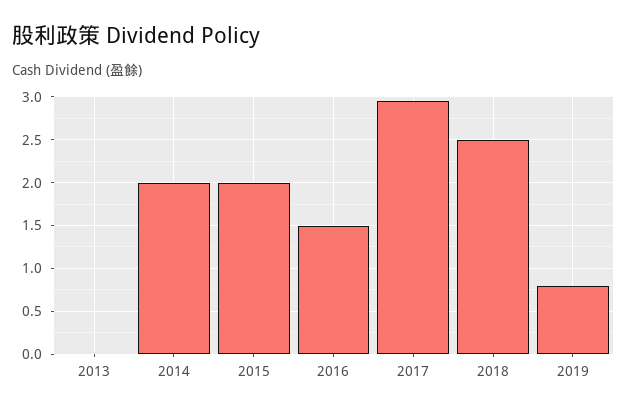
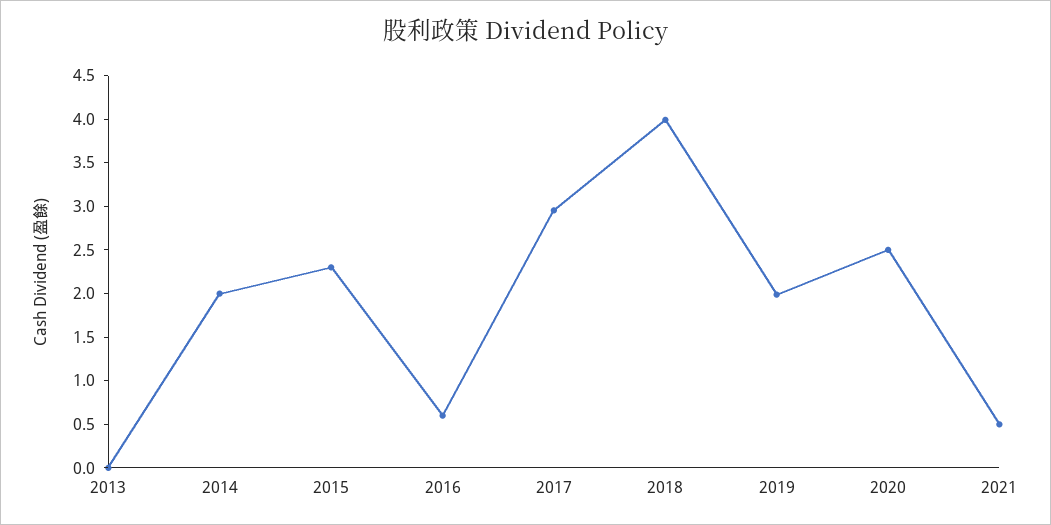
2015: 2 -> 2.3
2016: 1.5 -> 0.6
2018: 2.5 -> 4
2019: 0.8 -> 2
2020: none -> 2.5
2021: none -> 0.5

